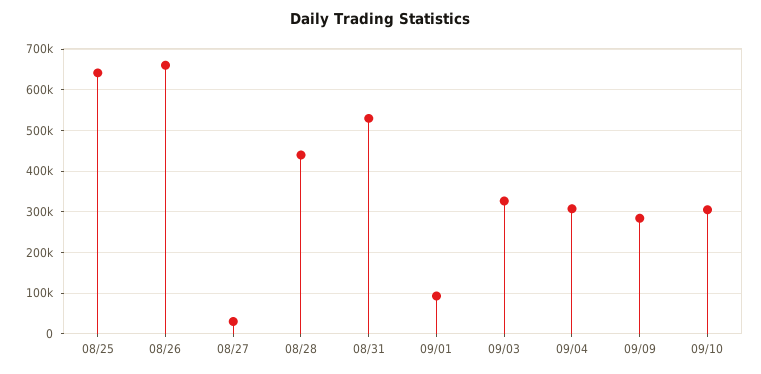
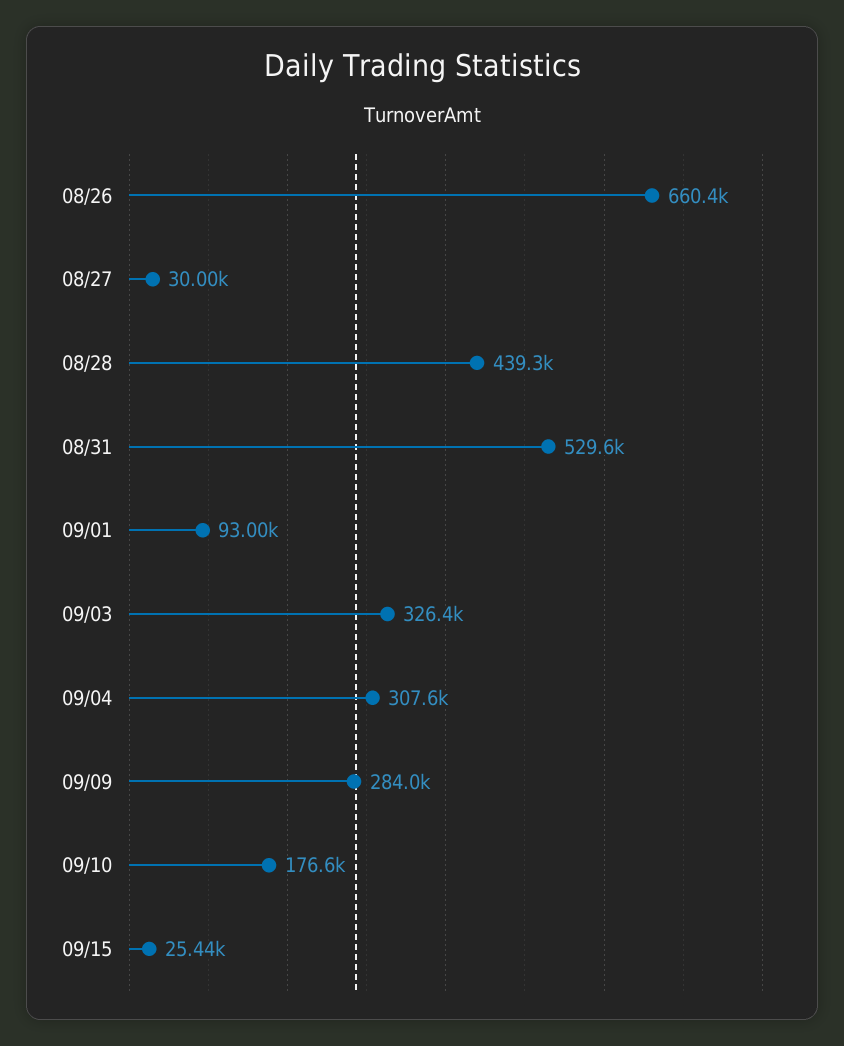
08/25: 640000 -> none
09/10: 300000 -> 176600
09/15: none -> 25440

